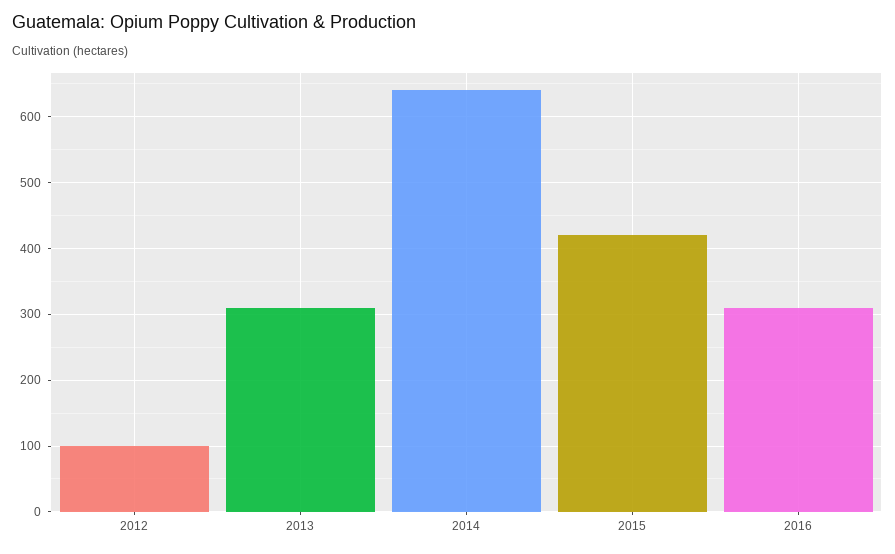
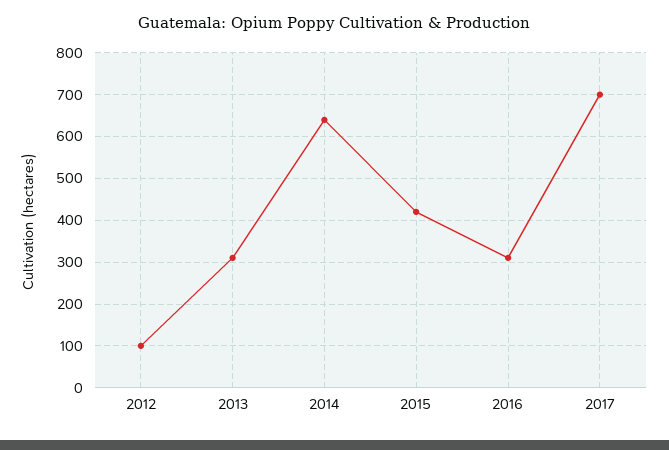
2017: none -> 700

